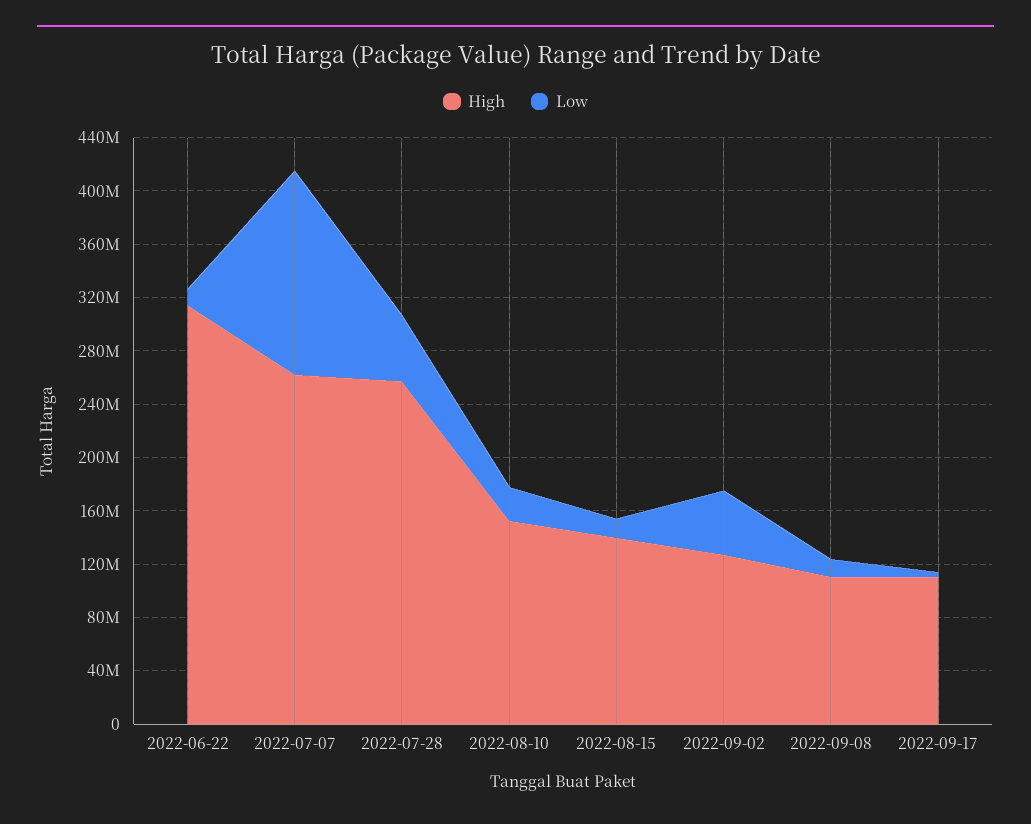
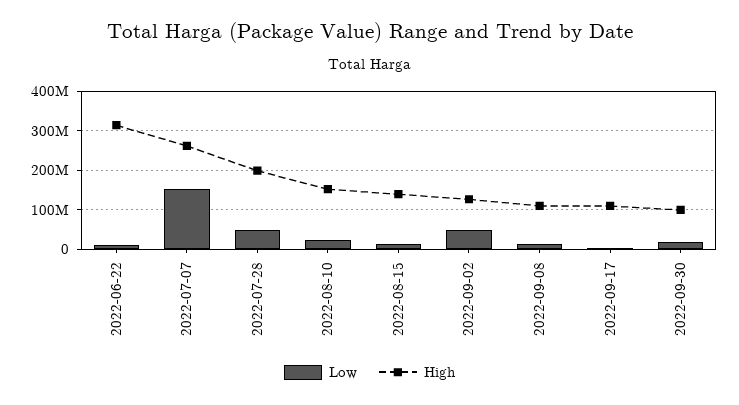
High, 2022-07-28: 260000000 -> 200000000
Low, 2022-09-30: none -> 20000000
High, 2022-09-30: none -> 100000000

